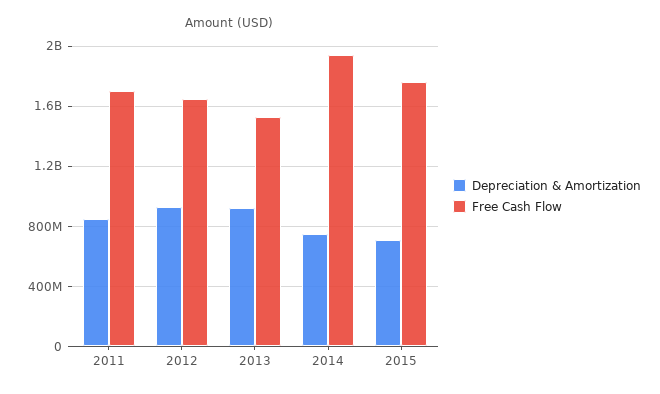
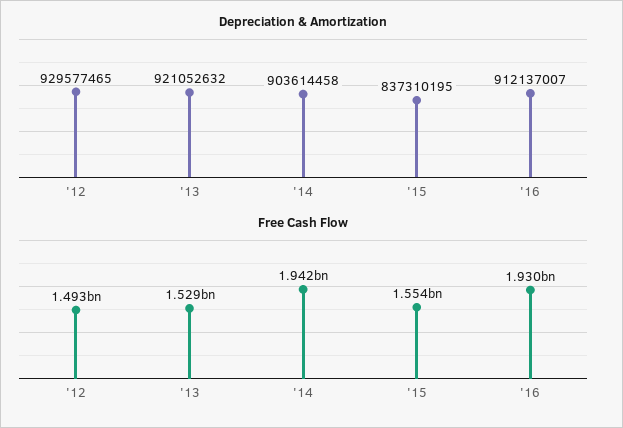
Depreciation & Amortization, 2011: 850000000 -> none
Free Cash Flow, 2011: 1700000000 -> none
Free Cash Flow, 2012: 1650000000 -> 1493000000
Depreciation & Amortization, 2014: 750000000 -> 903614458
Depreciation & Amortization, 2015: 700000000 -> 837310195
Free Cash Flow, 2015: 1750000000 -> 1554000000
Depreciation & Amortization, '16: none -> 912137007
Free Cash Flow, '16: none -> 1930000000

